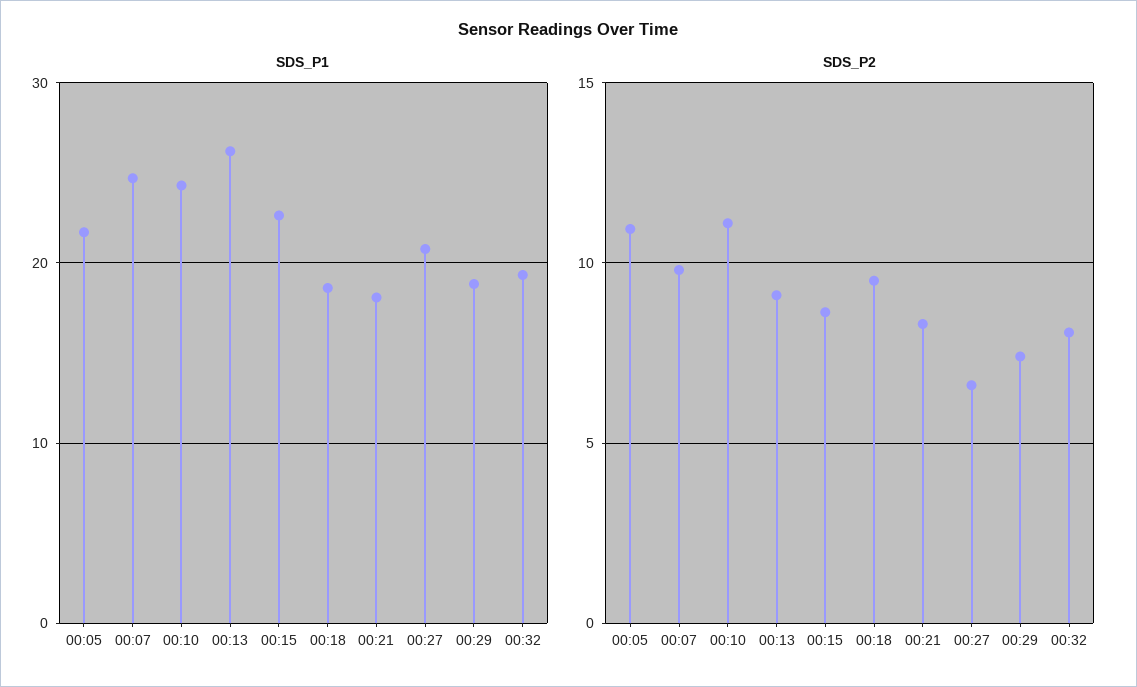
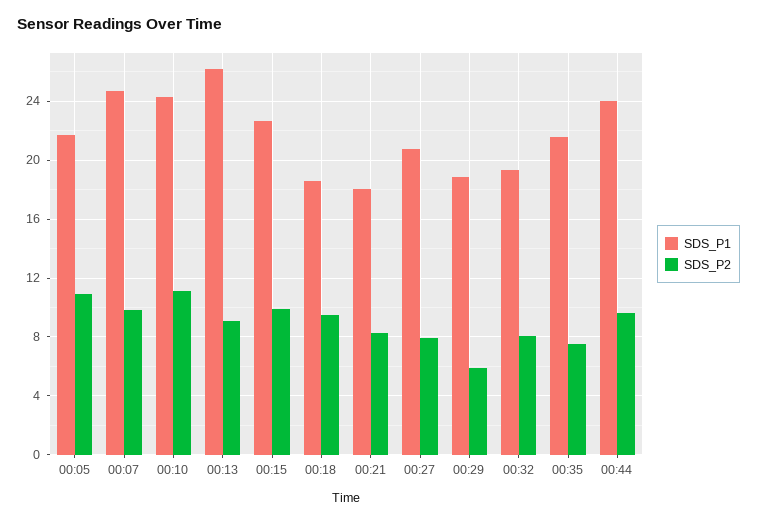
SDS_P2, 00:15: 8.5 -> 10
SDS_P2, 00:27: 6.5 -> 8
SDS_P2, 00:29: 7.5 -> 6
SDS_P1, 00:35: none -> 21.5
SDS_P2, 00:35: none -> 7.5
SDS_P1, 00:44: none -> 24
SDS_P2, 00:44: none -> 9.5

